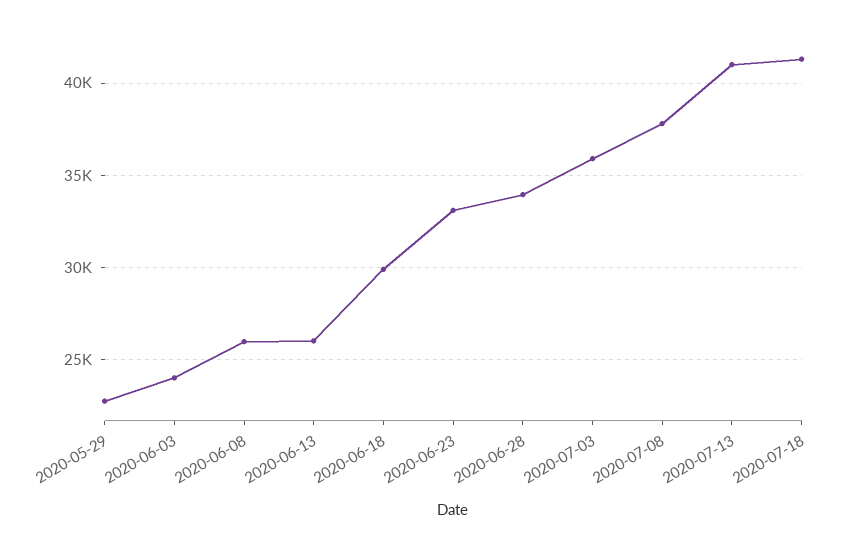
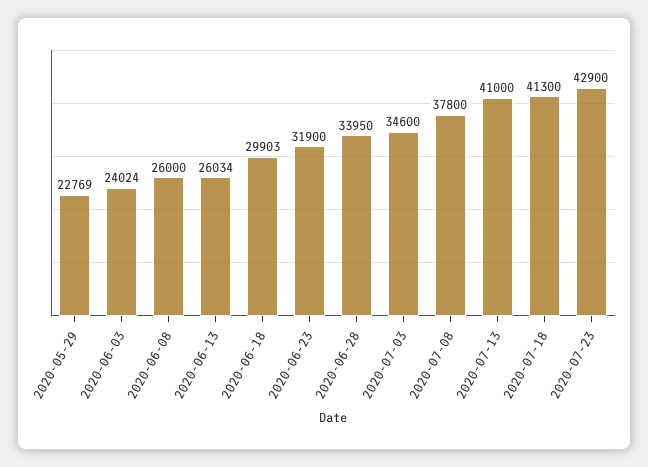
2020-06-23: 33000 -> 31900
2020-07-03: 36000 -> 34600
2020-07-23: none -> 42900

